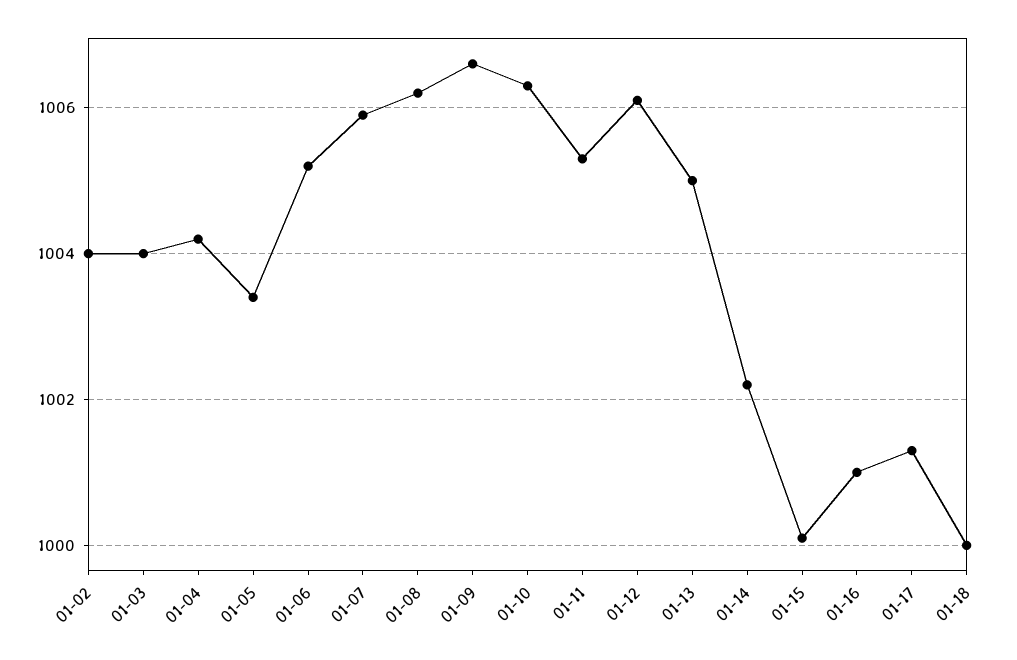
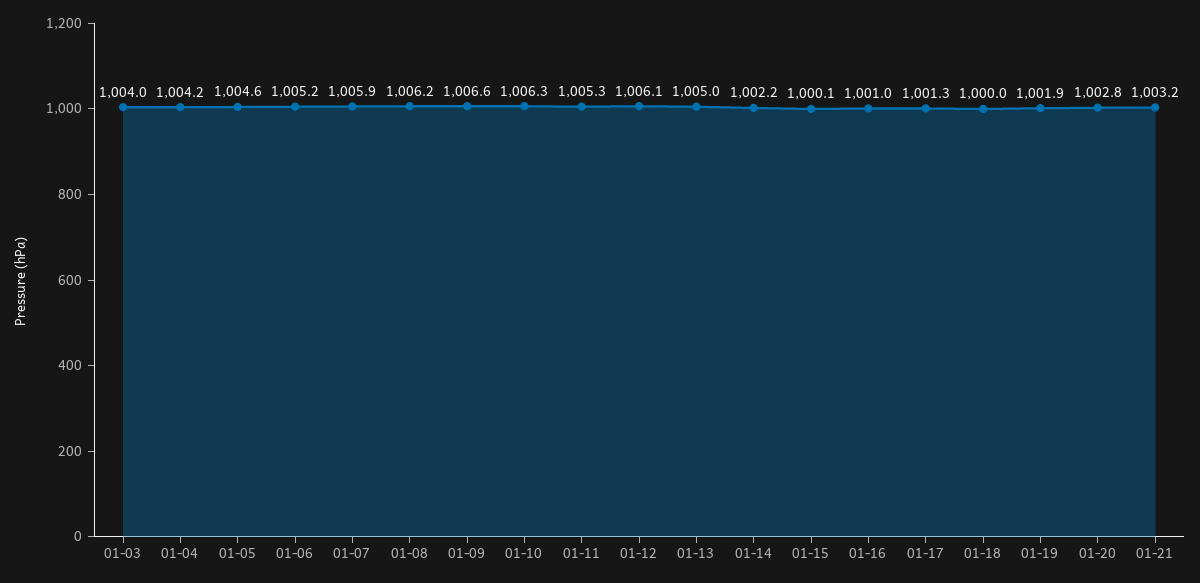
01-02: 1004 -> none
01-05: 1003.5 -> 1004.6
01-19: none -> 1001.9
01-20: none -> 1002.8
01-21: none -> 1003.2

